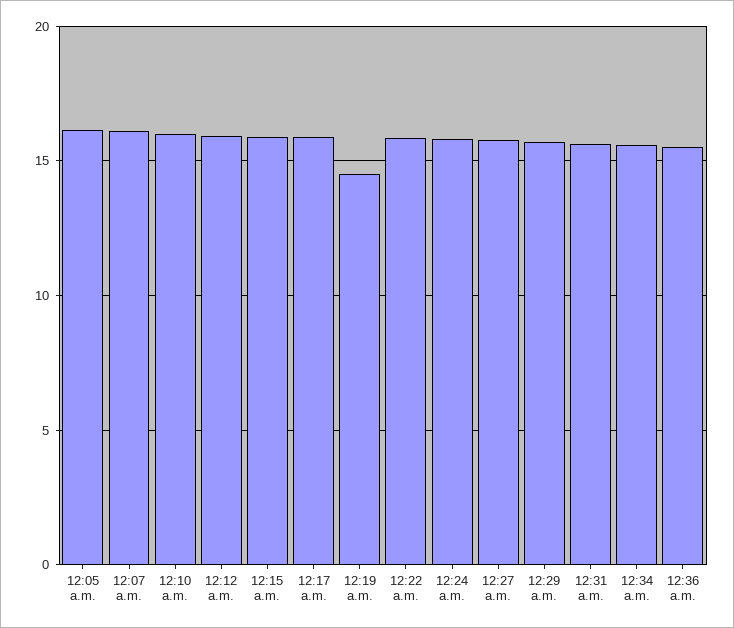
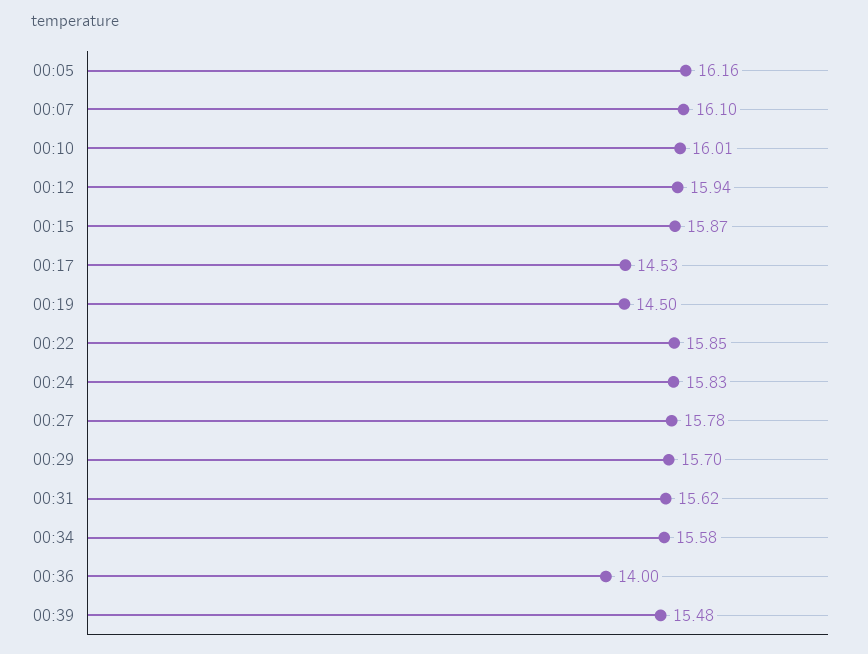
12:17 a.m.: 16 -> 14.53
12:36 a.m.: 15.5 -> 14
00:39: none -> 15.48

